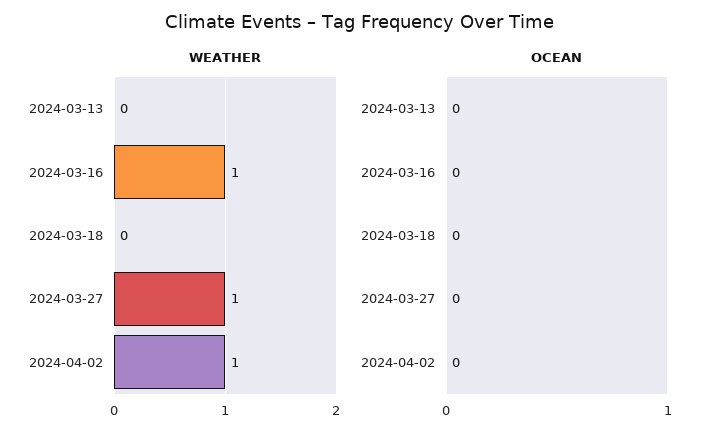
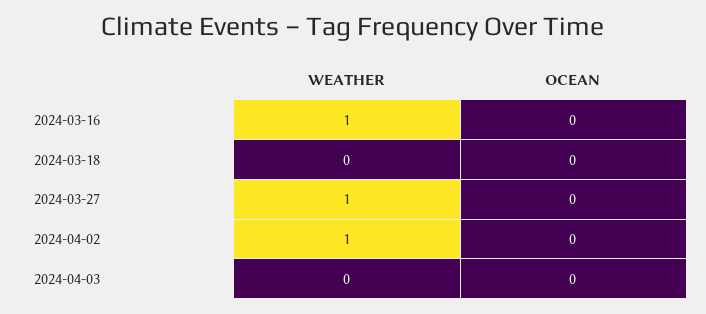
WEATHER, 2024-03-13: 0 -> none
OCEAN, 2024-03-13: 0 -> none
WEATHER, 2024-04-03: none -> 0
OCEAN, 2024-04-03: none -> 0

